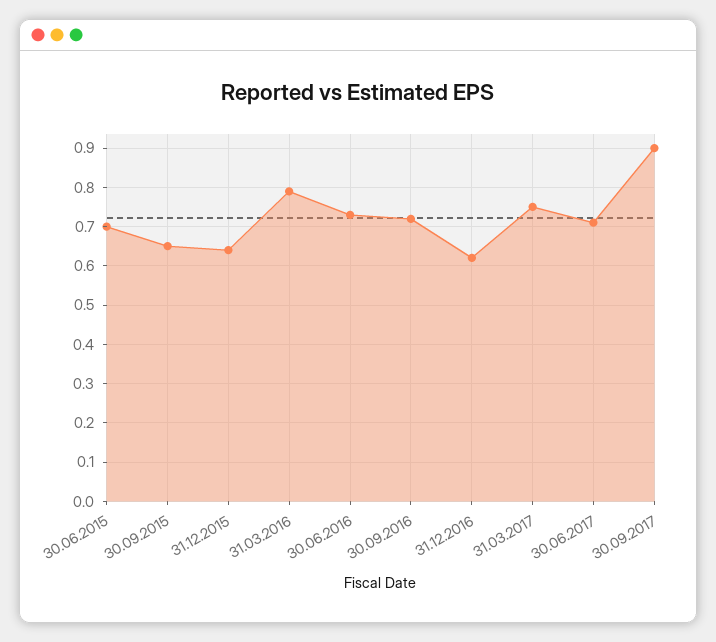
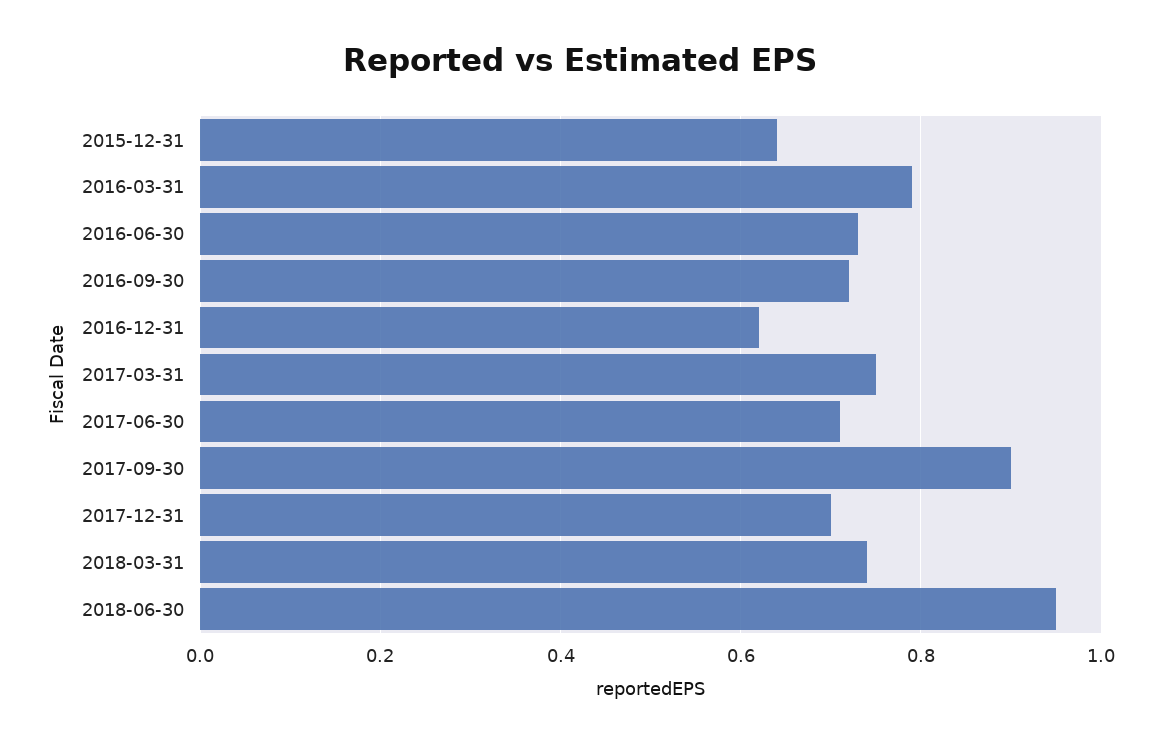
30.06.2015: 0.7 -> none
30.09.2015: 0.65 -> none
2017-12-31: none -> 0.7
2018-03-31: none -> 0.75
2018-06-30: none -> 0.95

